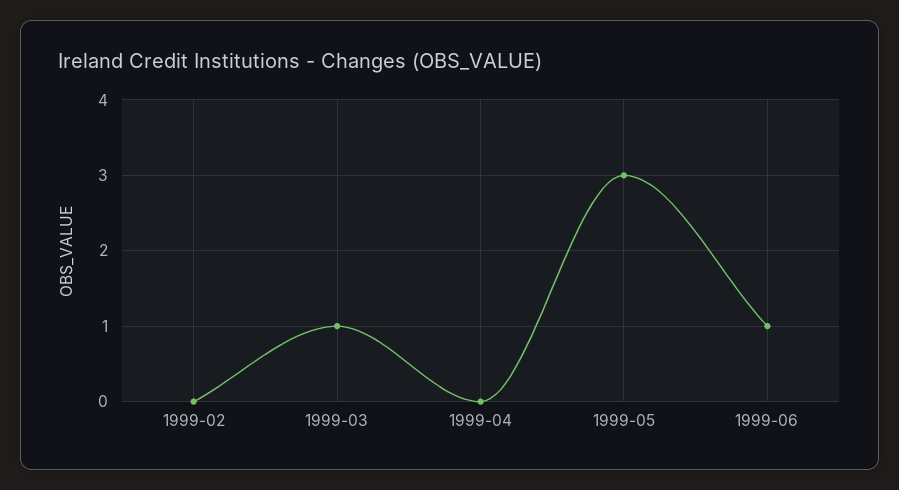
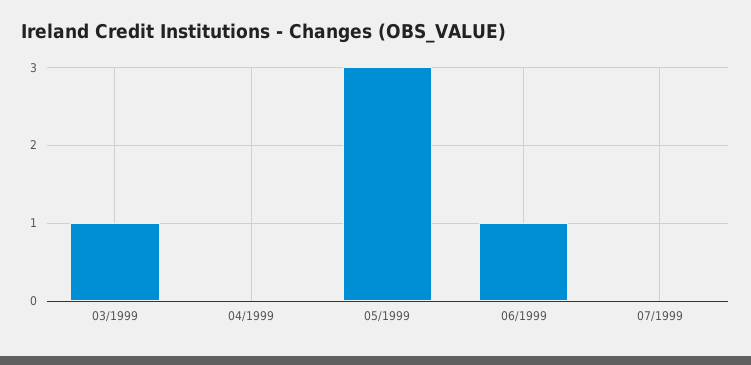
1999-02: 0 -> none
07/1999: none -> 0

